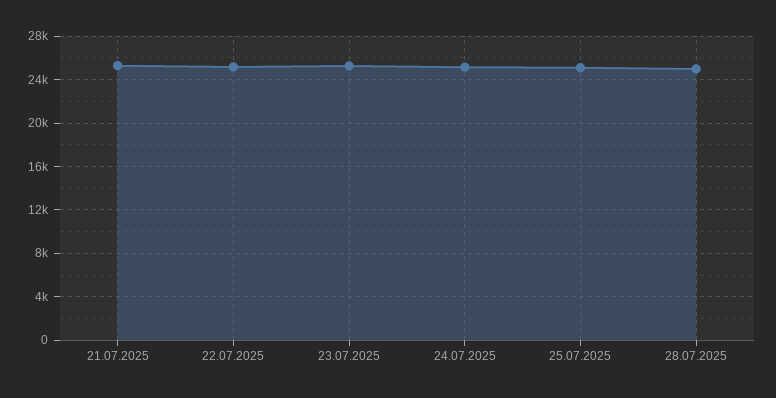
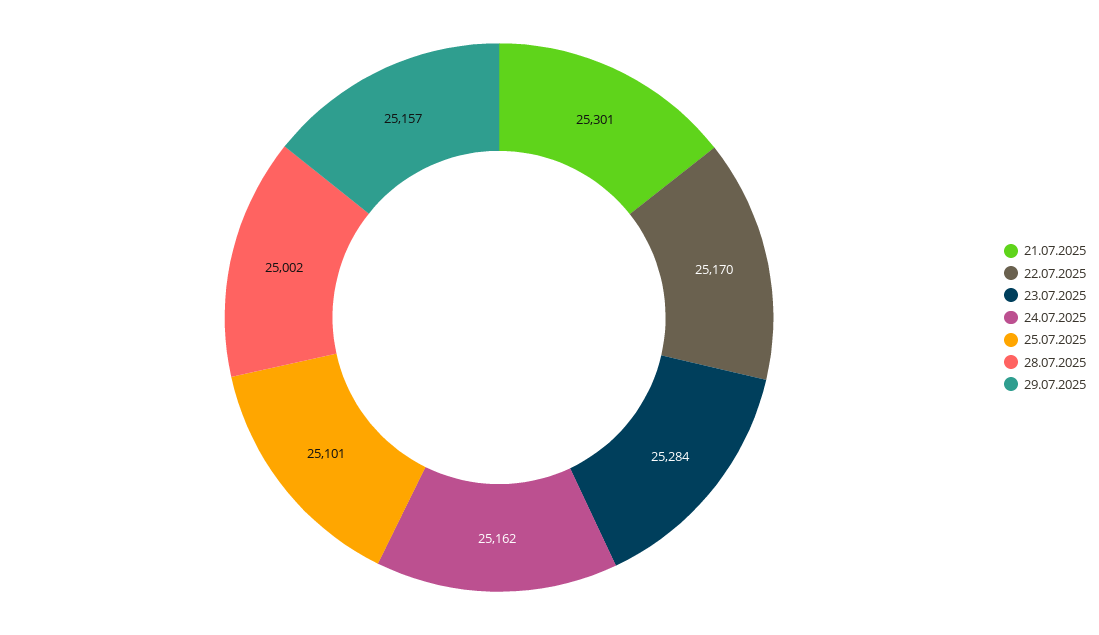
29.07.2025: none -> 25157

